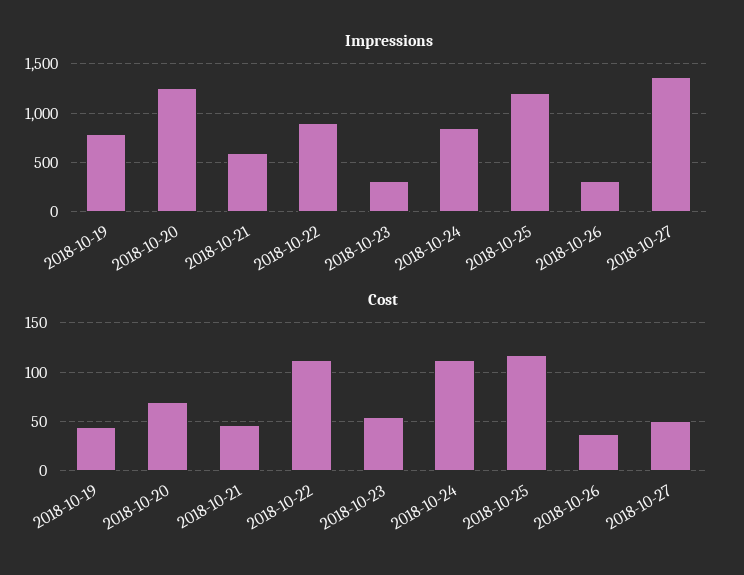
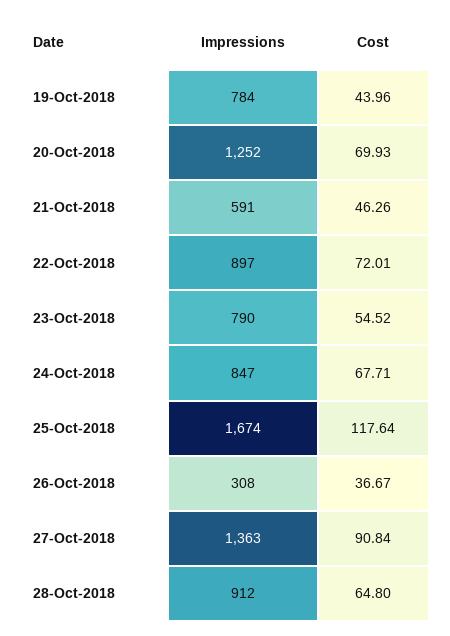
Impressions, 2018-10-23: 300 -> 790
Impressions, 2018-10-25: 1200 -> 1674
Cost, 2018-10-22: 110 -> 72.01
Cost, 2018-10-24: 110 -> 67.71
Cost, 2018-10-27: 50 -> 90.84
Impressions, 28-Oct-2018: none -> 912
Cost, 28-Oct-2018: none -> 64.8

